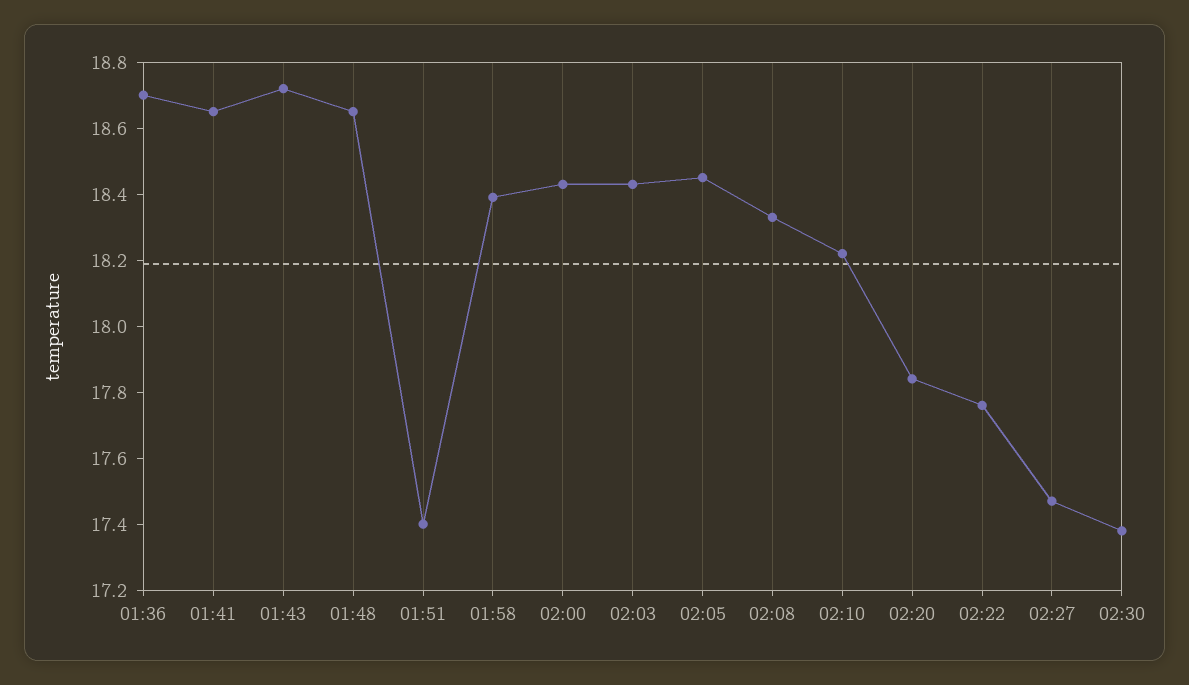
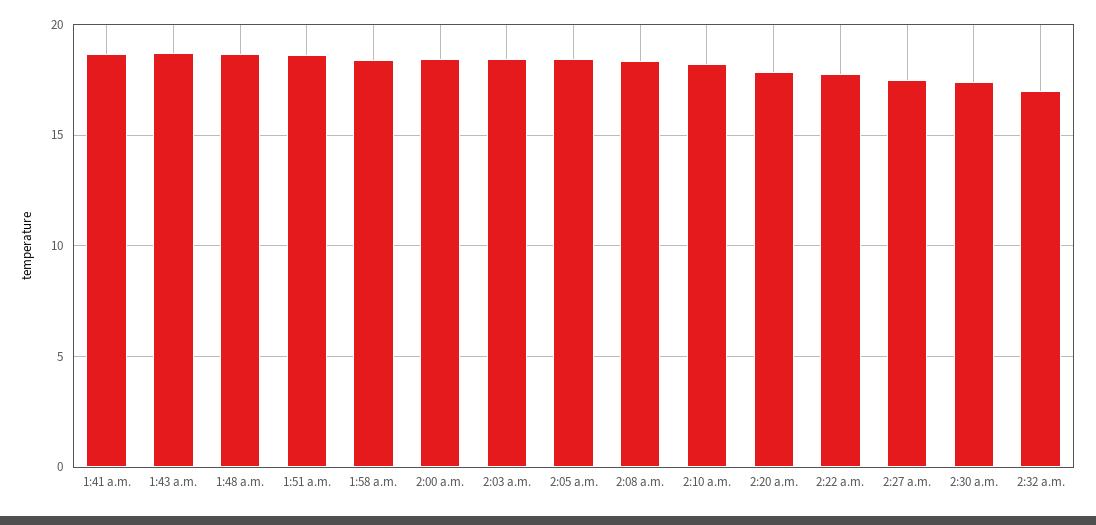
01:36: 18.7 -> none
01:51: 17.4 -> 18.5
2:32 a.m.: none -> 17

